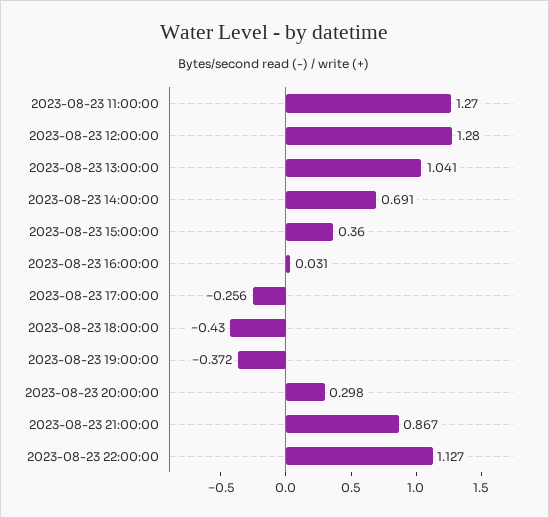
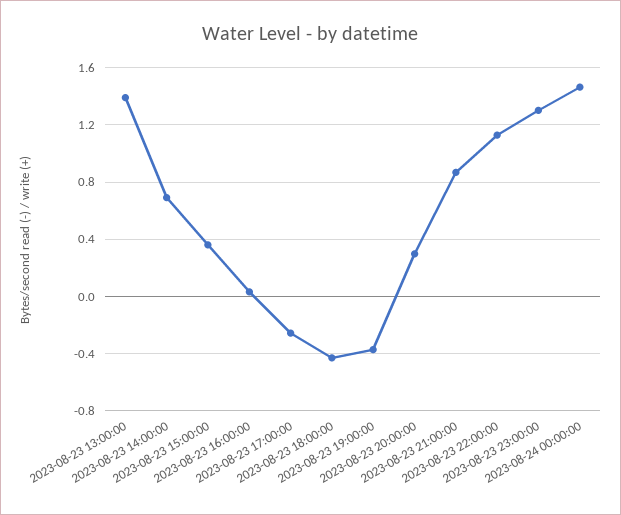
2023-08-23 11:00:00: 1.27 -> none
2023-08-23 12:00:00: 1.28 -> none
2023-08-23 13:00:00: 1.041 -> 1.4
2023-08-23 23:00:00: none -> 1.3
2023-08-24 00:00:00: none -> 1.45

